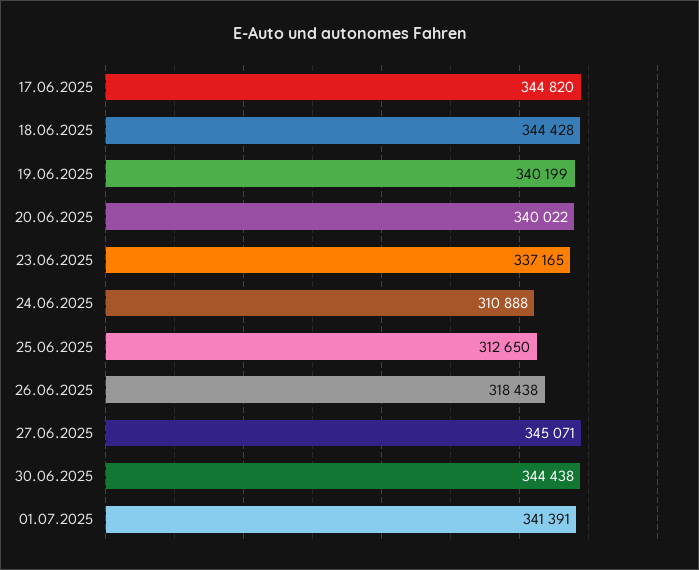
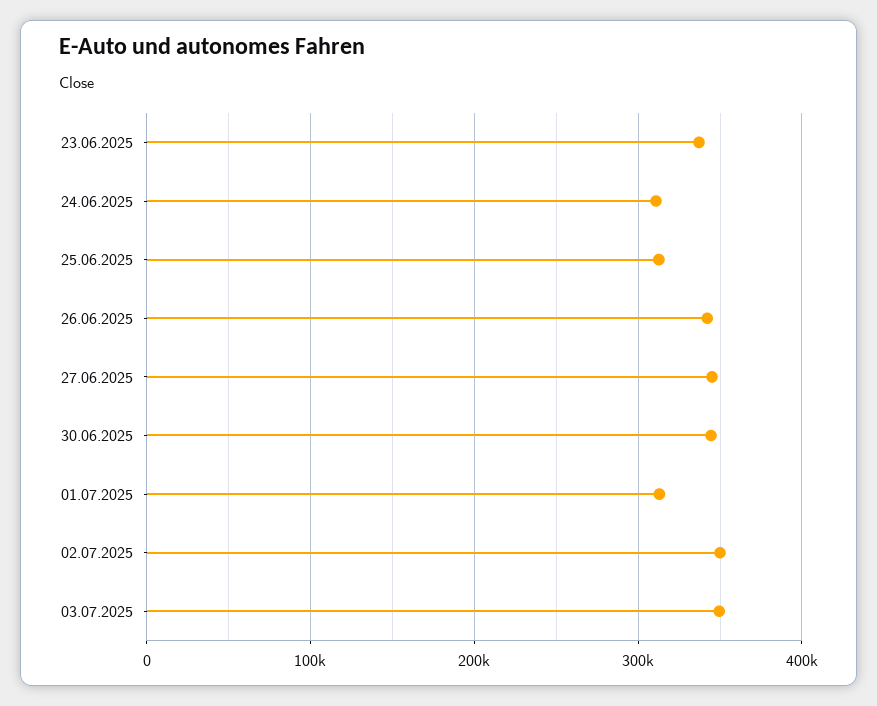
17.06.2025: 344820 -> none
18.06.2025: 344428 -> none
19.06.2025: 340199 -> none
20.06.2025: 340022 -> none
26.06.2025: 318438 -> 340000
01.07.2025: 341391 -> 310000
02.07.2025: none -> 350000
03.07.2025: none -> 350000

